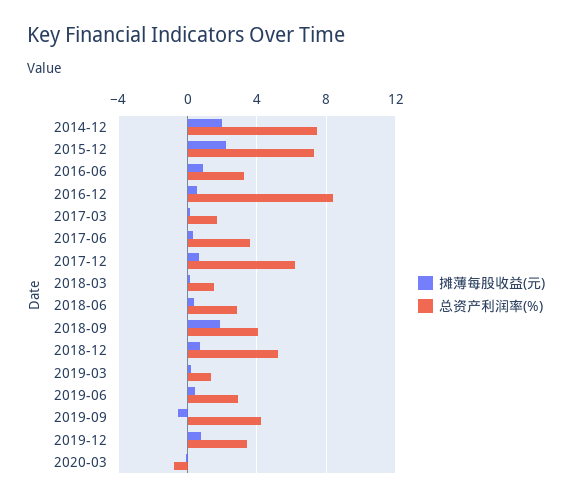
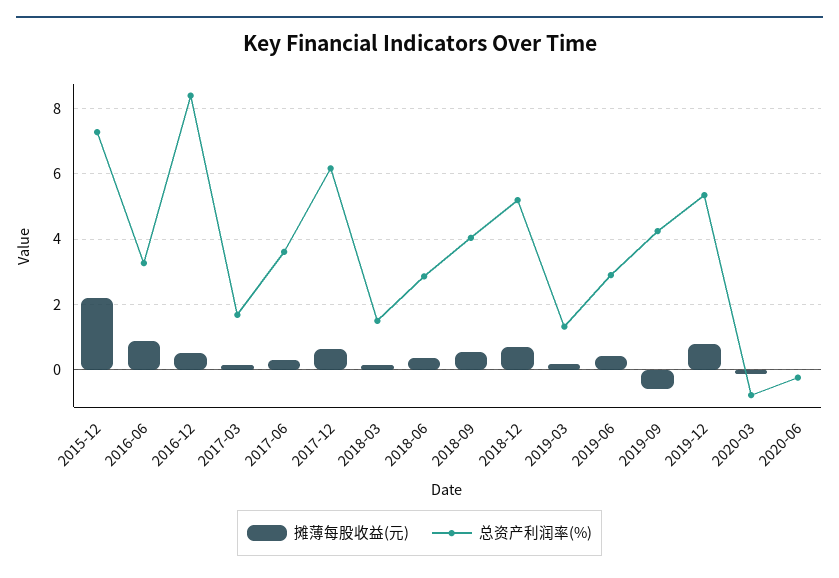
摊薄每股收益(元), 2014-12: 2 -> none
总资产利润率(%), 2014-12: 7.5 -> none
摊薄每股收益(元), 2018-09: 2 -> 0.6
总资产利润率(%), 2019-12: 3.5 -> 5.4
摊薄每股收益(元), 2020-06: none -> 0
总资产利润率(%), 2020-06: none -> -0.2

